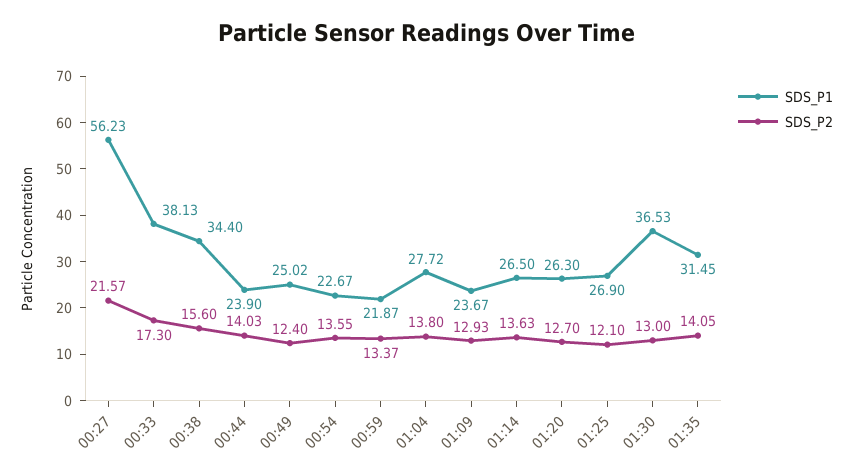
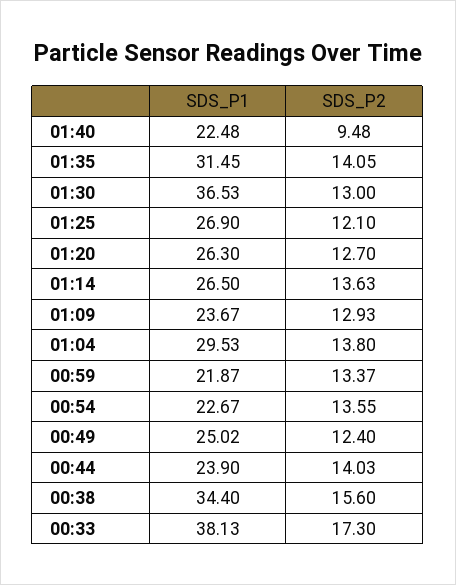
SDS_P1, 00:27: 56.23 -> none
SDS_P2, 00:27: 21.57 -> none
SDS_P1, 01:04: 27.72 -> 29.53
SDS_P1, 01:40: none -> 22.48
SDS_P2, 01:40: none -> 9.48

